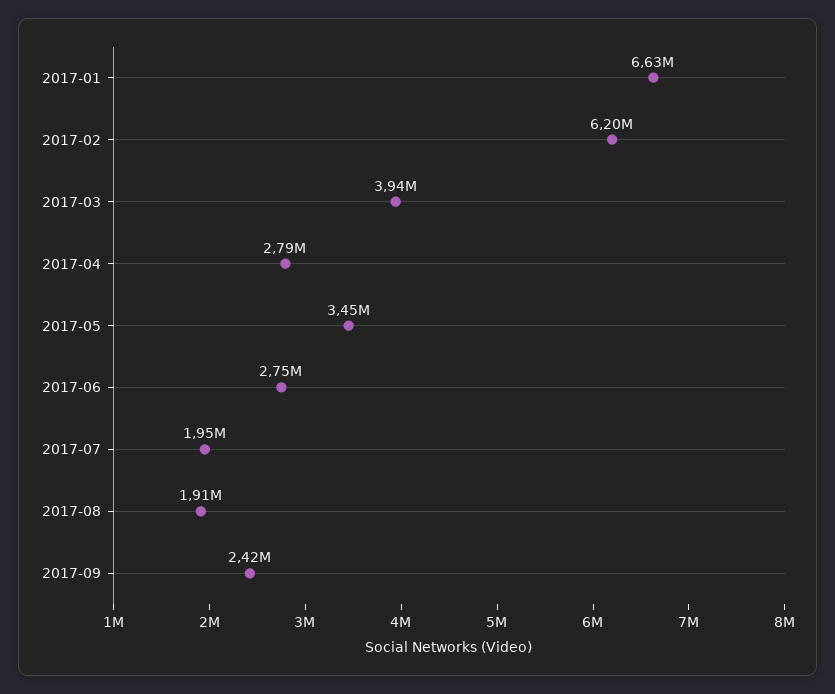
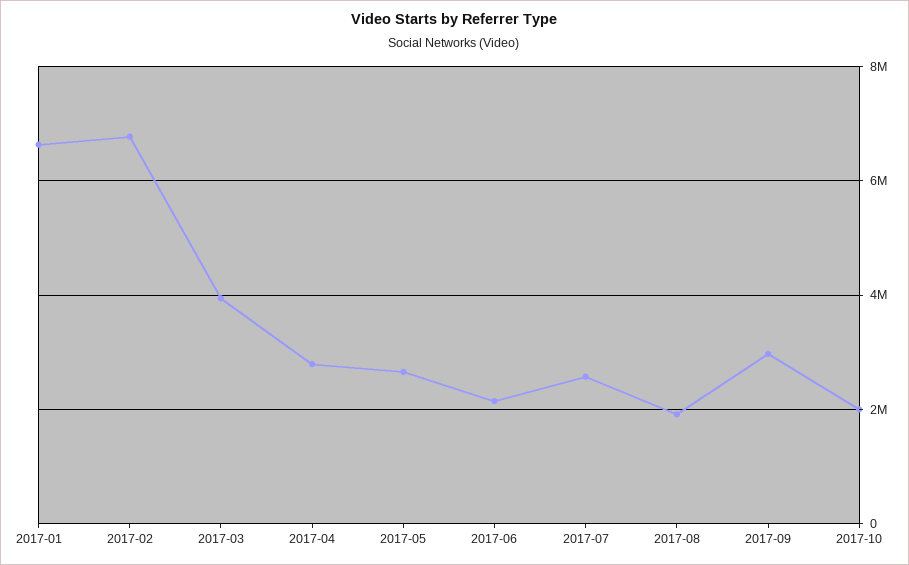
2017-02: 6200000 -> 6800000
2017-05: 3450000 -> 2600000
2017-06: 2750000 -> 2200000
2017-07: 1950000 -> 2600000
2017-09: 2420000 -> 3000000
2017-10: none -> 2000000

